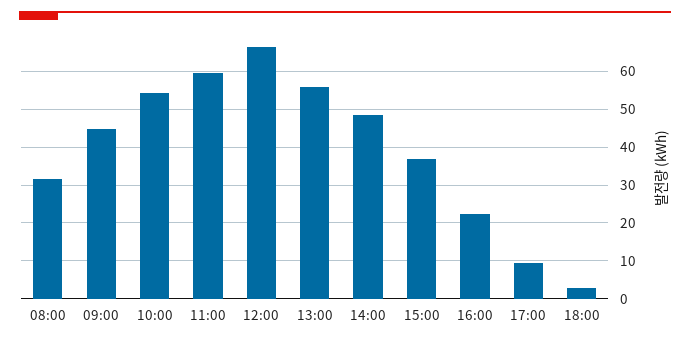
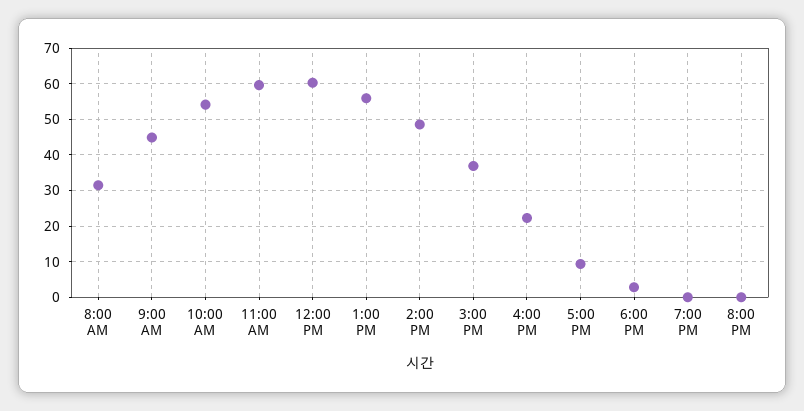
12:00: 66 -> 60
7:00 PM: none -> 0
8:00 PM: none -> 0

